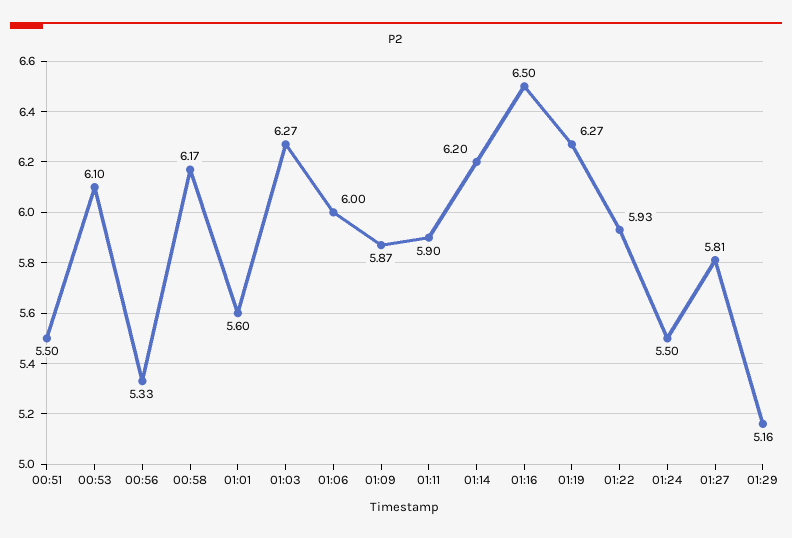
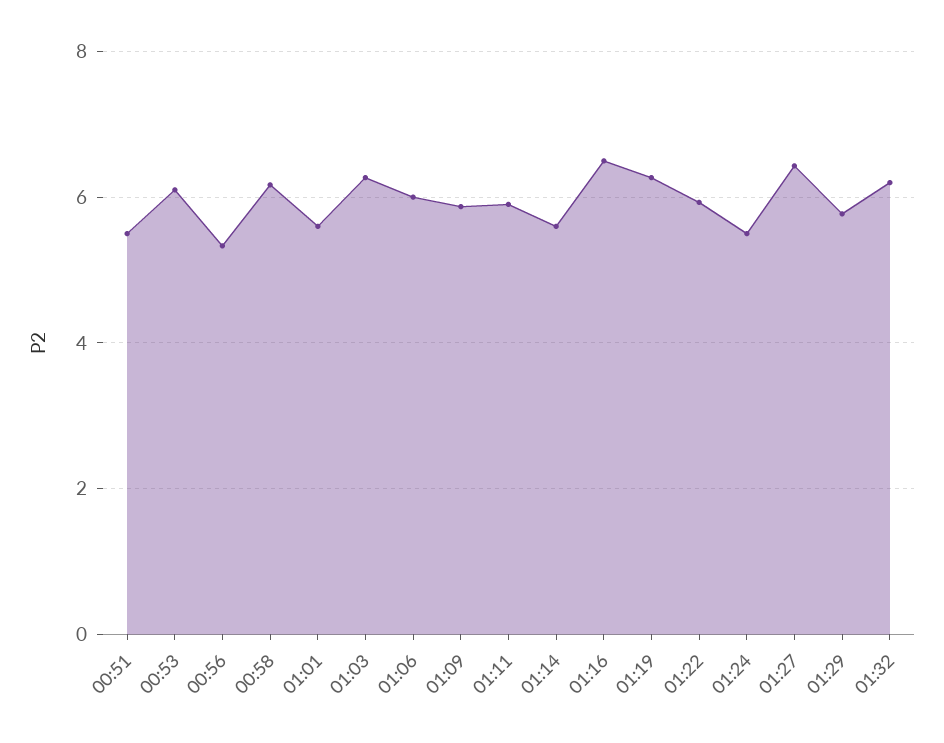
01:14: 6.2 -> 5.6
01:27: 5.81 -> 6.4
01:29: 5.16 -> 5.8
01:32: none -> 6.2

